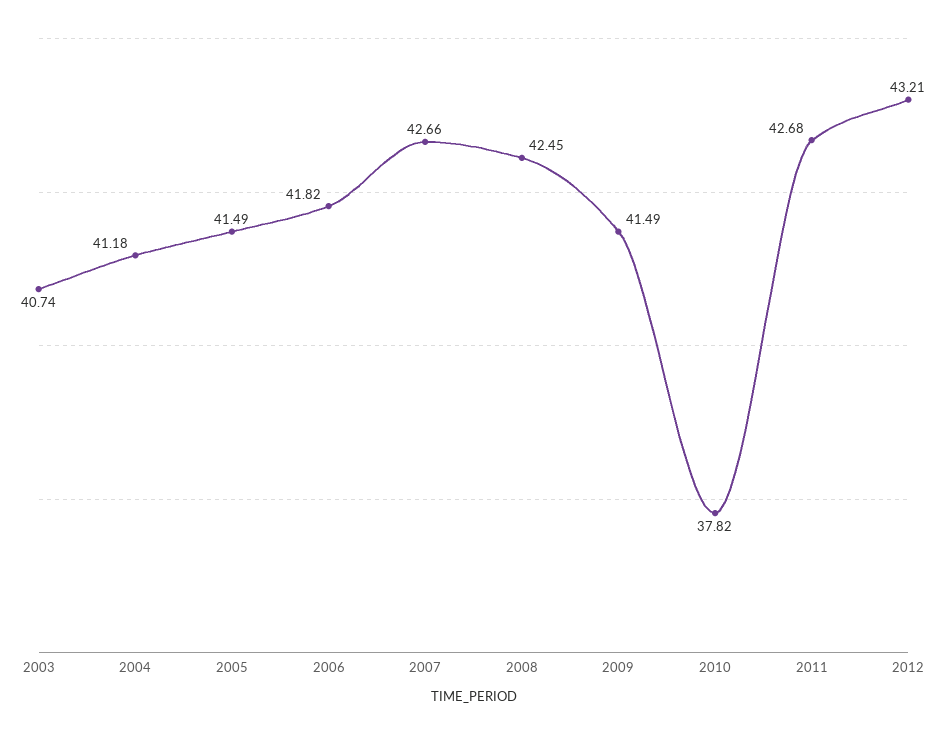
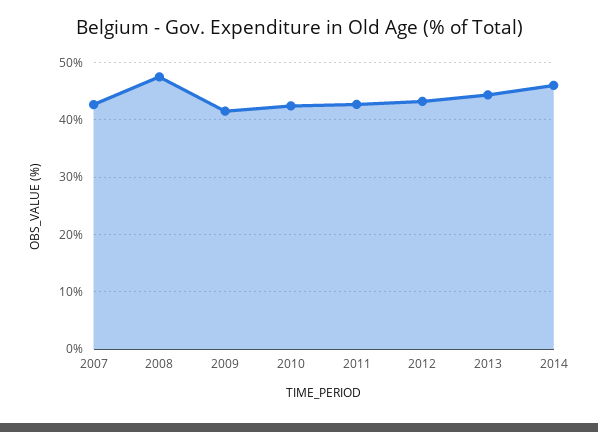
2003: 40.74 -> none
2004: 41.18 -> none
2005: 41.49 -> none
2006: 41.82 -> none
2008: 42.45 -> 48
2010: 37.82 -> 42
2013: none -> 44
2014: none -> 46

